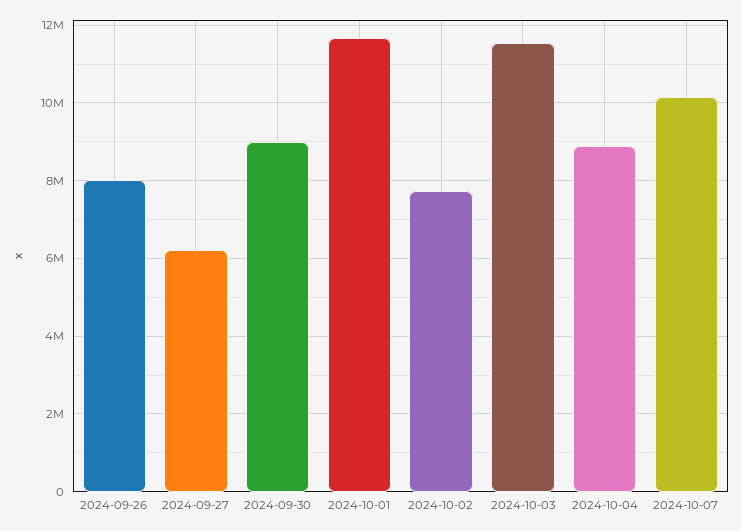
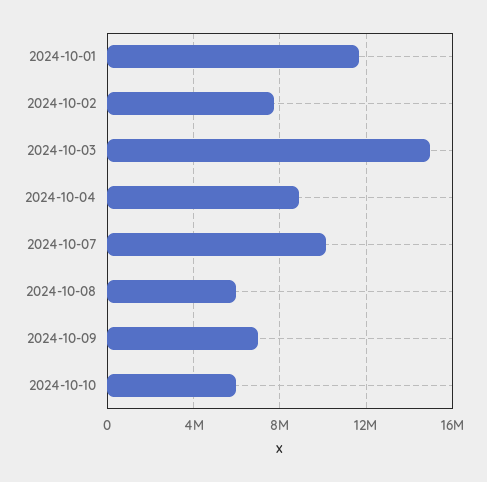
2024-09-26: 8000000 -> none
2024-09-27: 6200000 -> none
2024-09-30: 9000000 -> none
2024-10-03: 11600000 -> 15000000
2024-10-08: none -> 6000000
2024-10-09: none -> 7000000
2024-10-10: none -> 6000000

